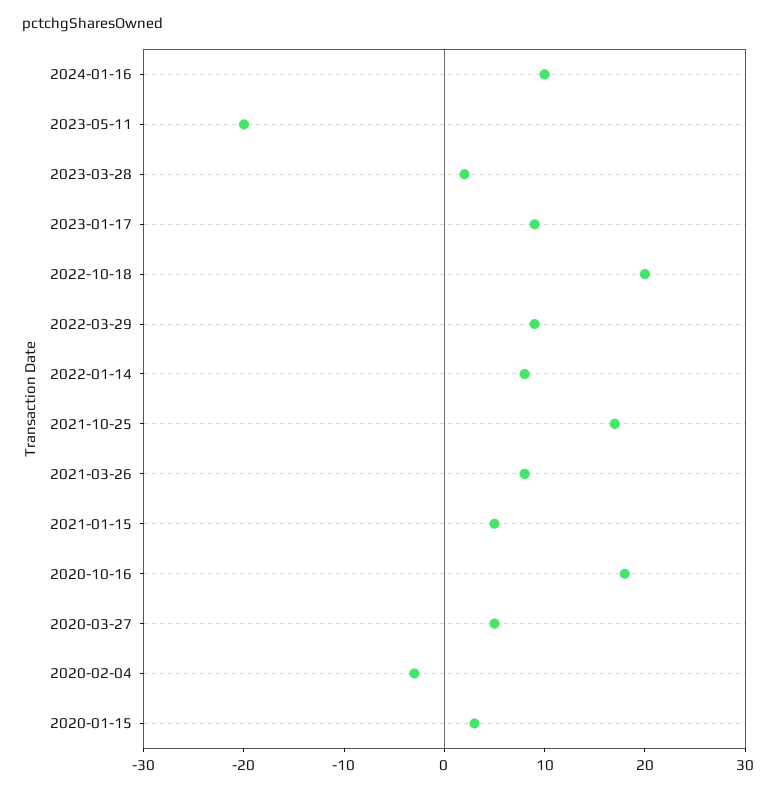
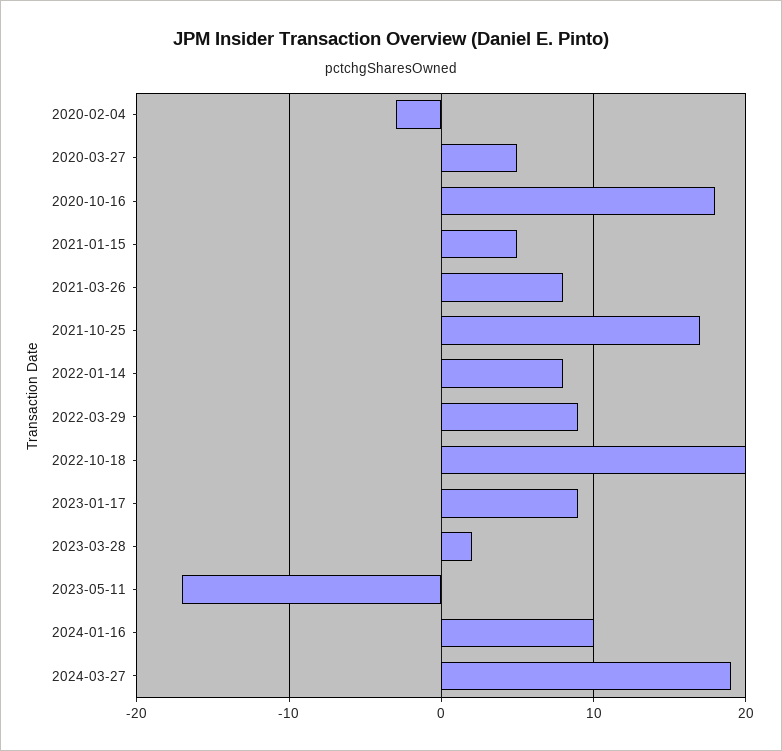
2023-05-11: -20 -> -17
2020-01-15: 3 -> none
2024-03-27: none -> 19

